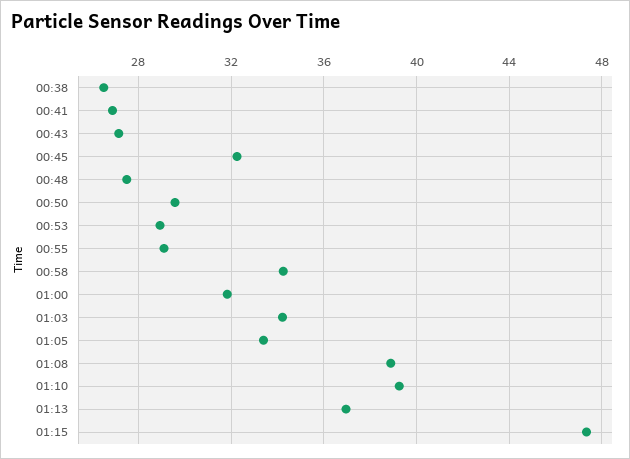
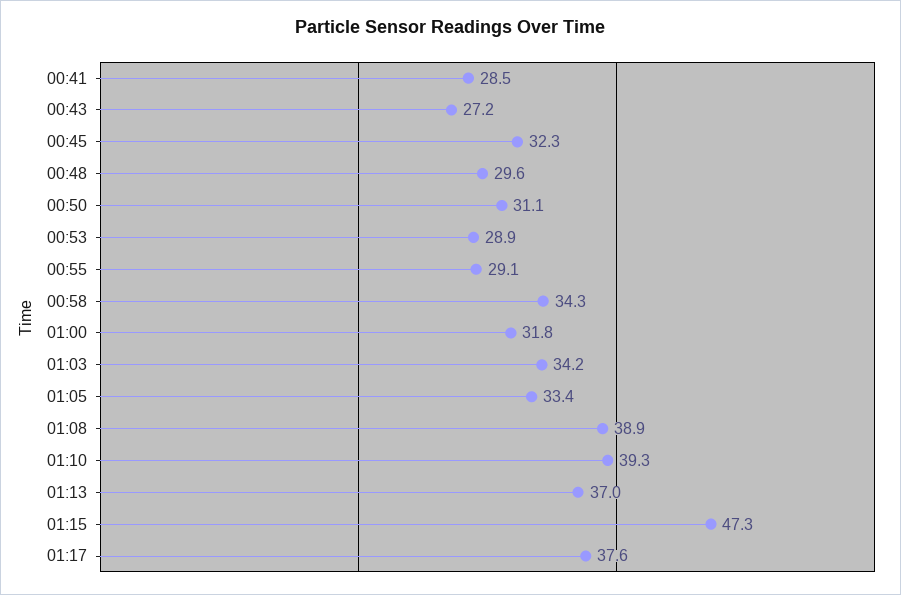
00:38: 26.5 -> none
00:41: 27 -> 28.5
00:48: 27.5 -> 29.6
00:50: 29.5 -> 31.1
01:17: none -> 37.6

